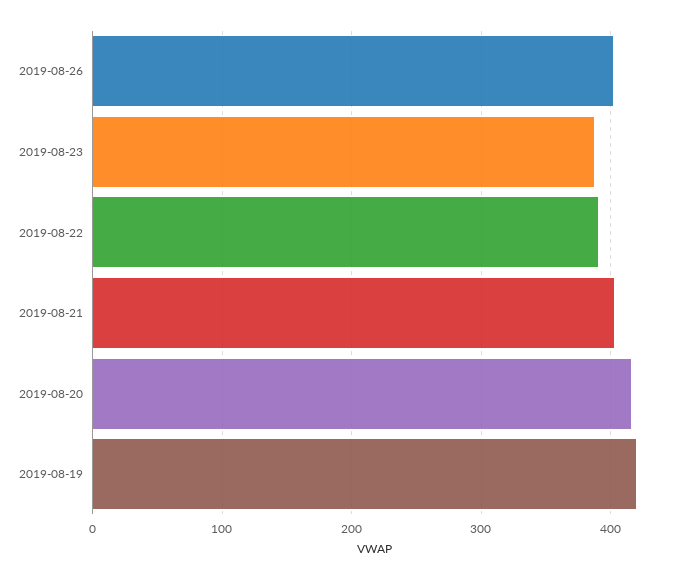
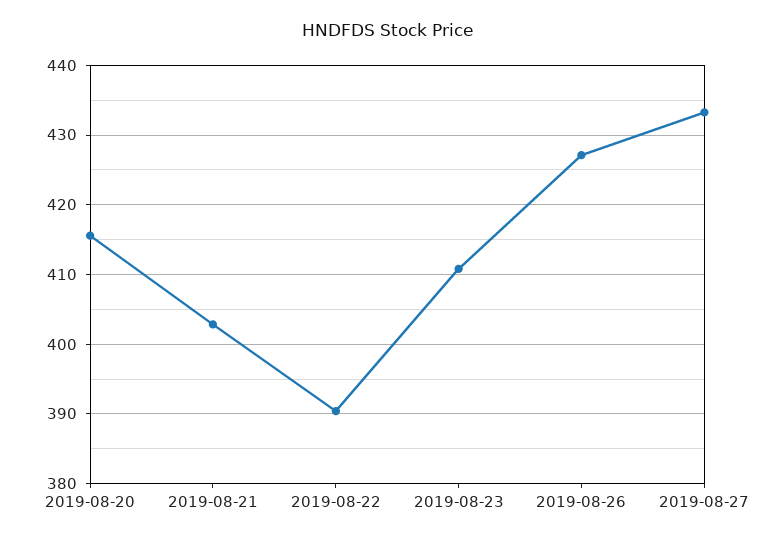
2019-08-26: 400 -> 427
2019-08-23: 390 -> 411
2019-08-19: 420 -> none
2019-08-27: none -> 433

